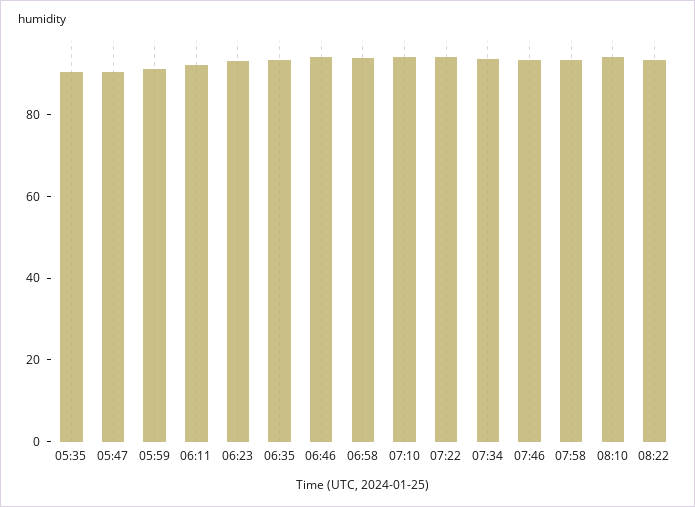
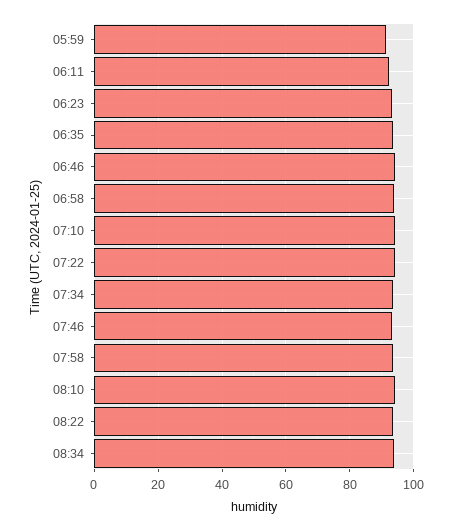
05:35: 90 -> none
05:47: 90 -> none
08:34: none -> 94

